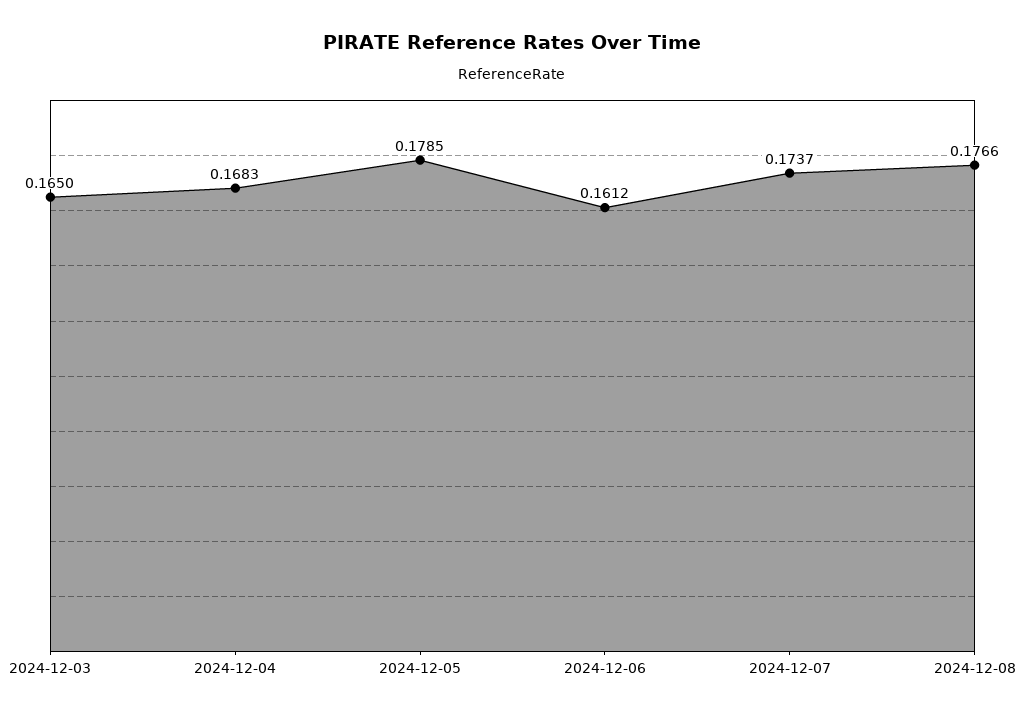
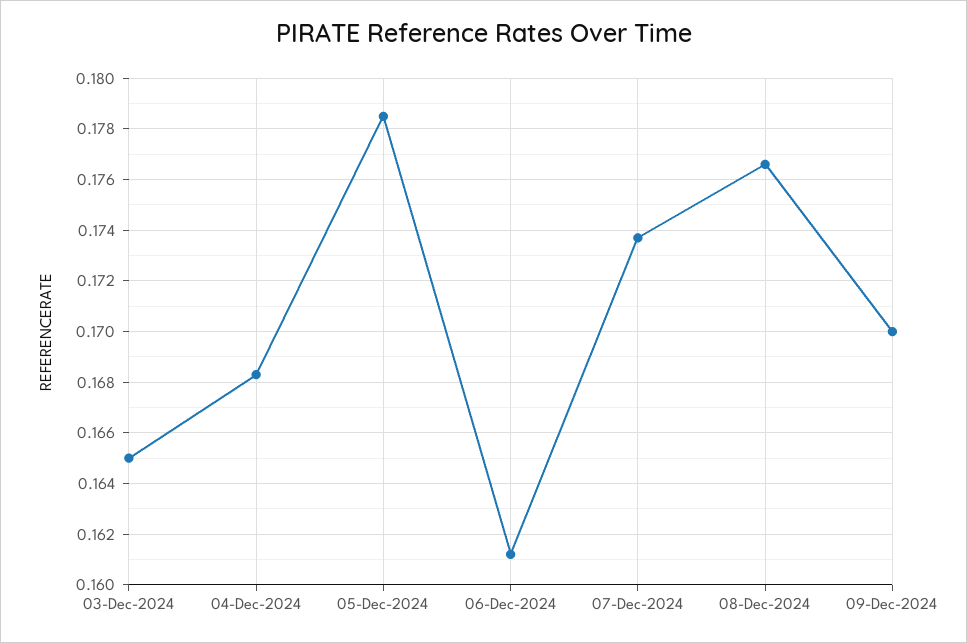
09-Dec-2024: none -> 0.17

